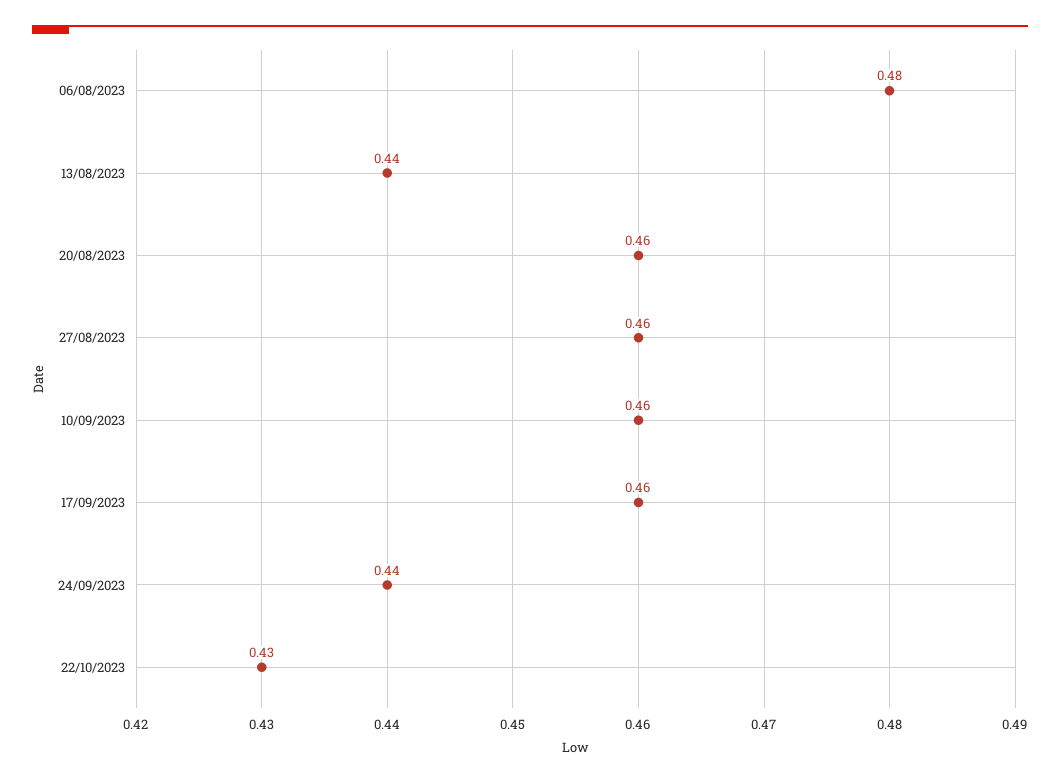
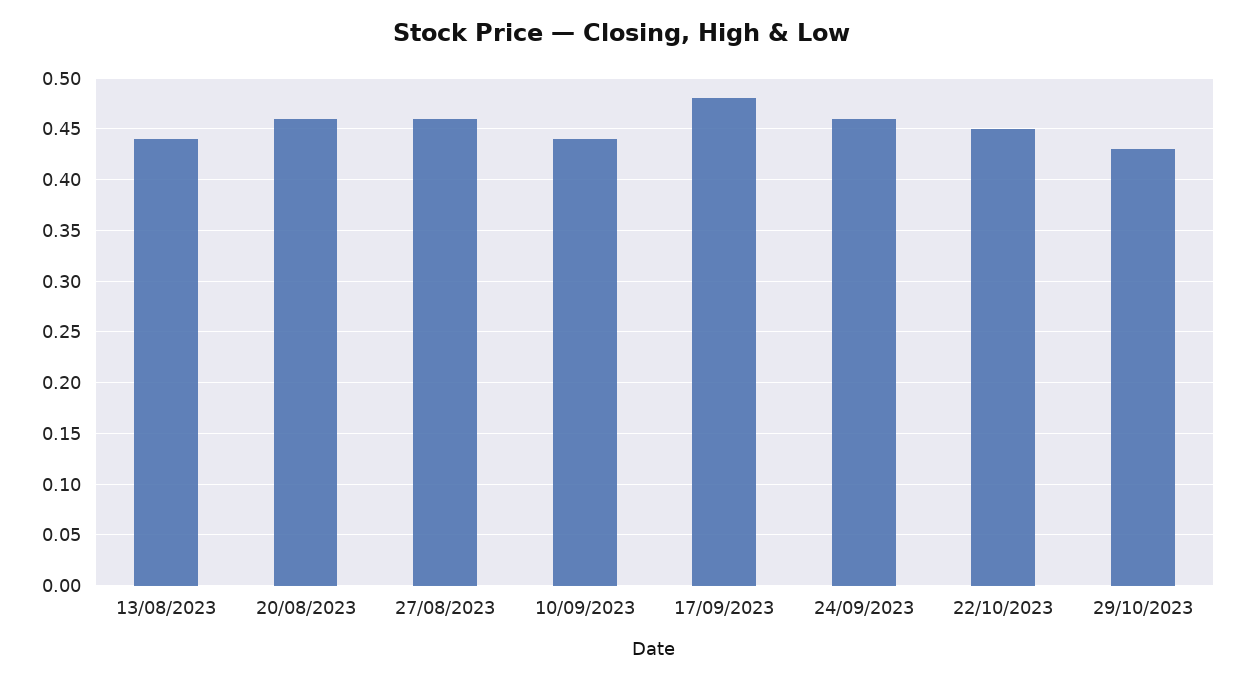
06/08/2023: 0.48 -> none
10/09/2023: 0.46 -> 0.44
17/09/2023: 0.46 -> 0.48
24/09/2023: 0.44 -> 0.46
22/10/2023: 0.43 -> 0.45
29/10/2023: none -> 0.43

